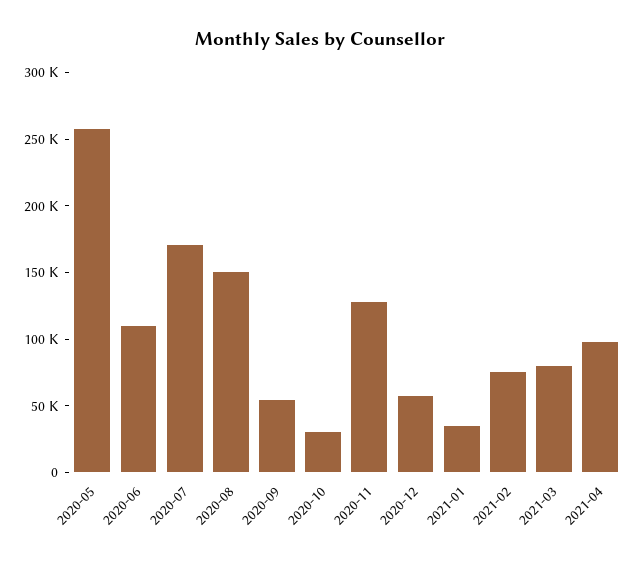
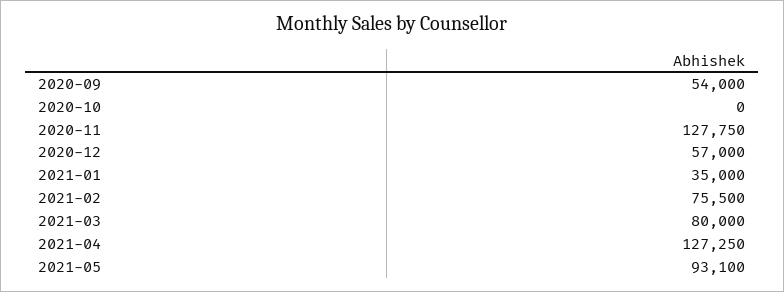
2020-05: 260000 -> none
2020-06: 110000 -> none
2020-07: 170000 -> none
2020-08: 150000 -> none
2020-10: 30000 -> 0
2021-04: 100000 -> 127250
2021-05: none -> 93100

